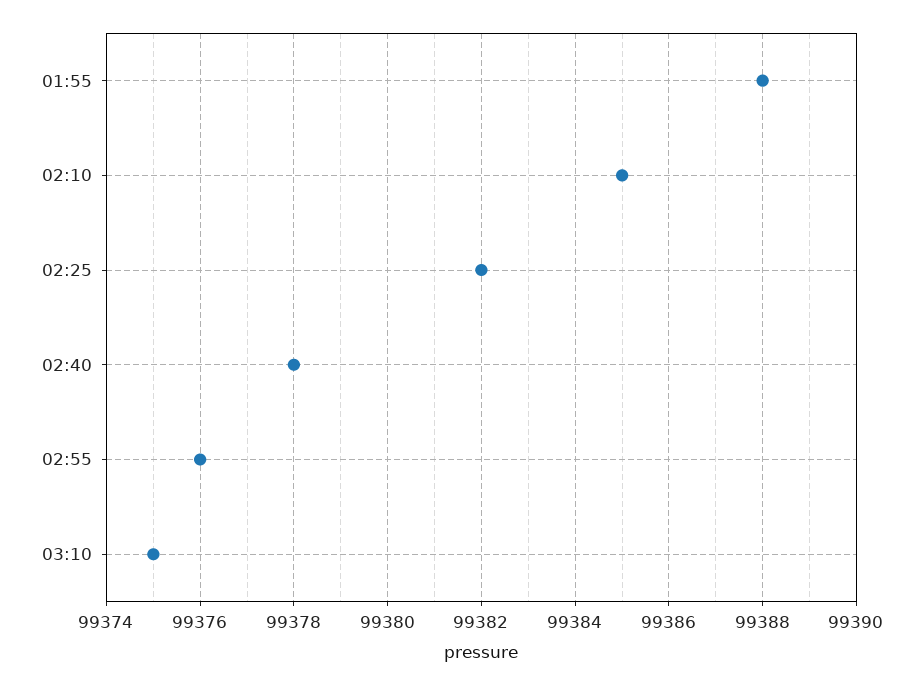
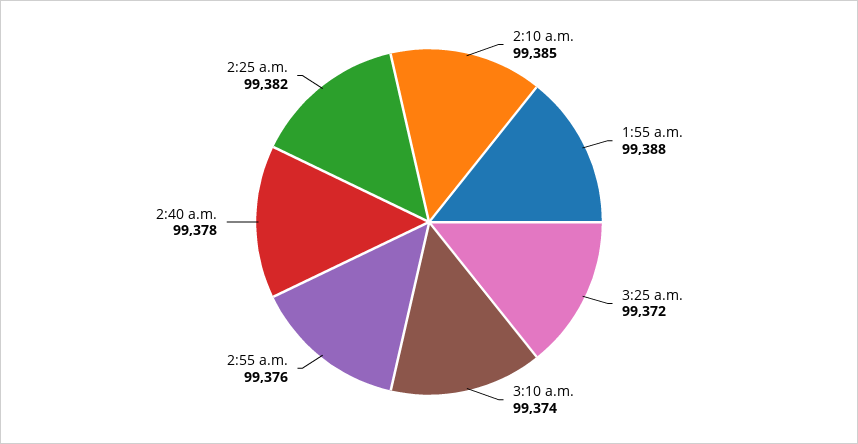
03:10: 99375 -> 99374
3:25 a.m.: none -> 99372

